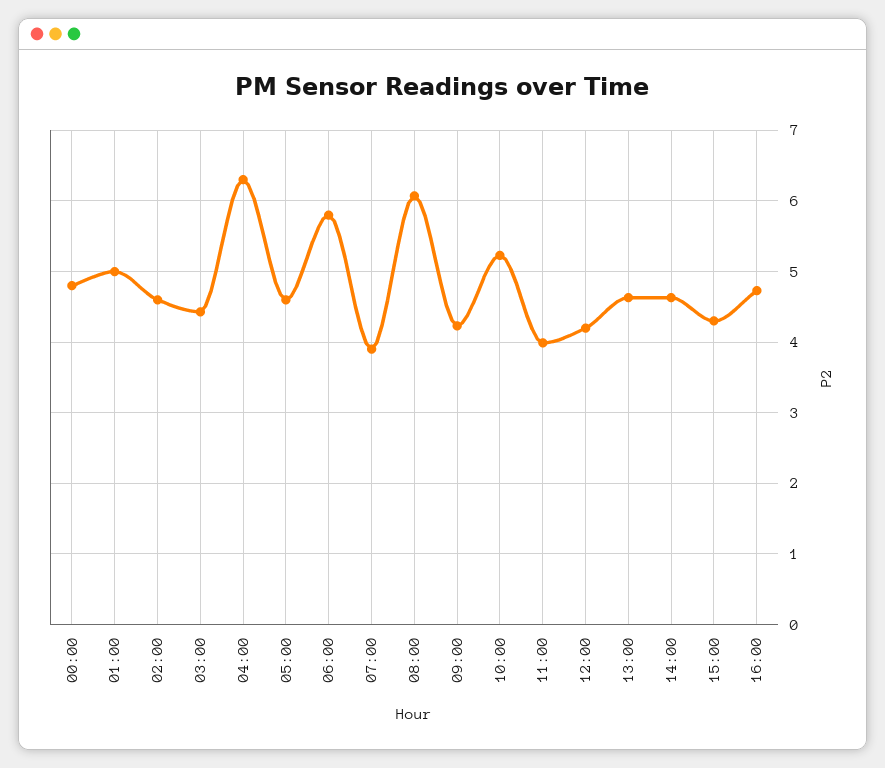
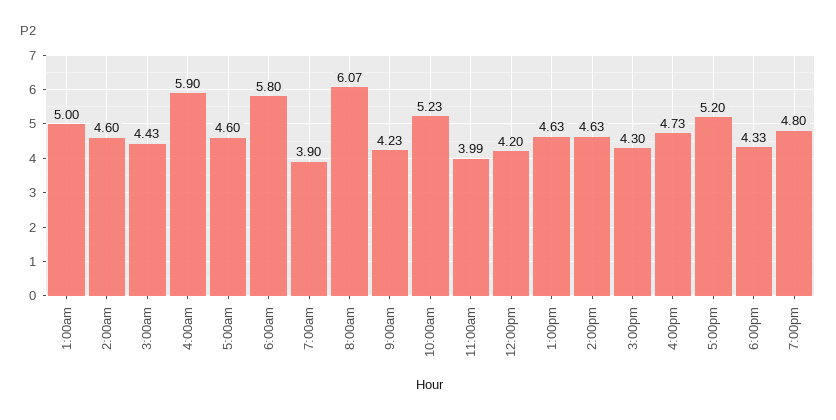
00:00: 4.8 -> none
04:00: 6.3 -> 5.9
5:00pm: none -> 5.2
6:00pm: none -> 4.33
7:00pm: none -> 4.8

